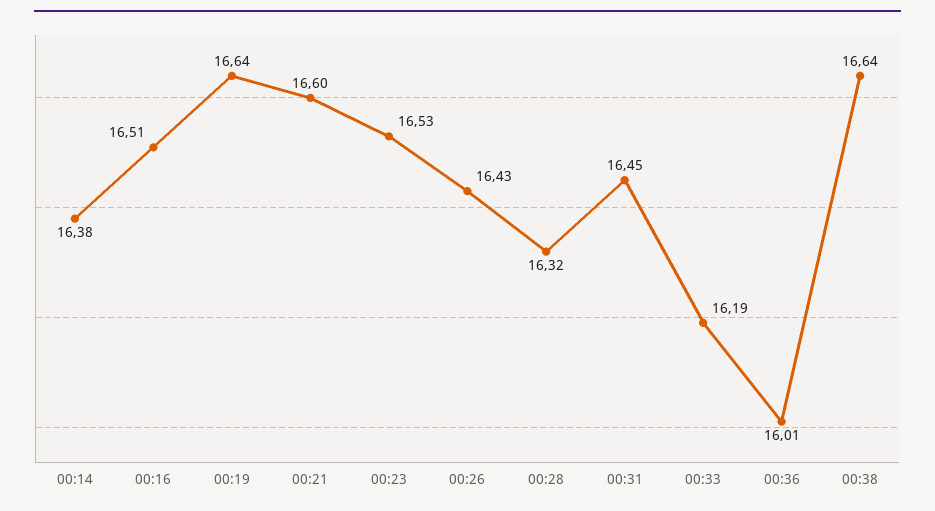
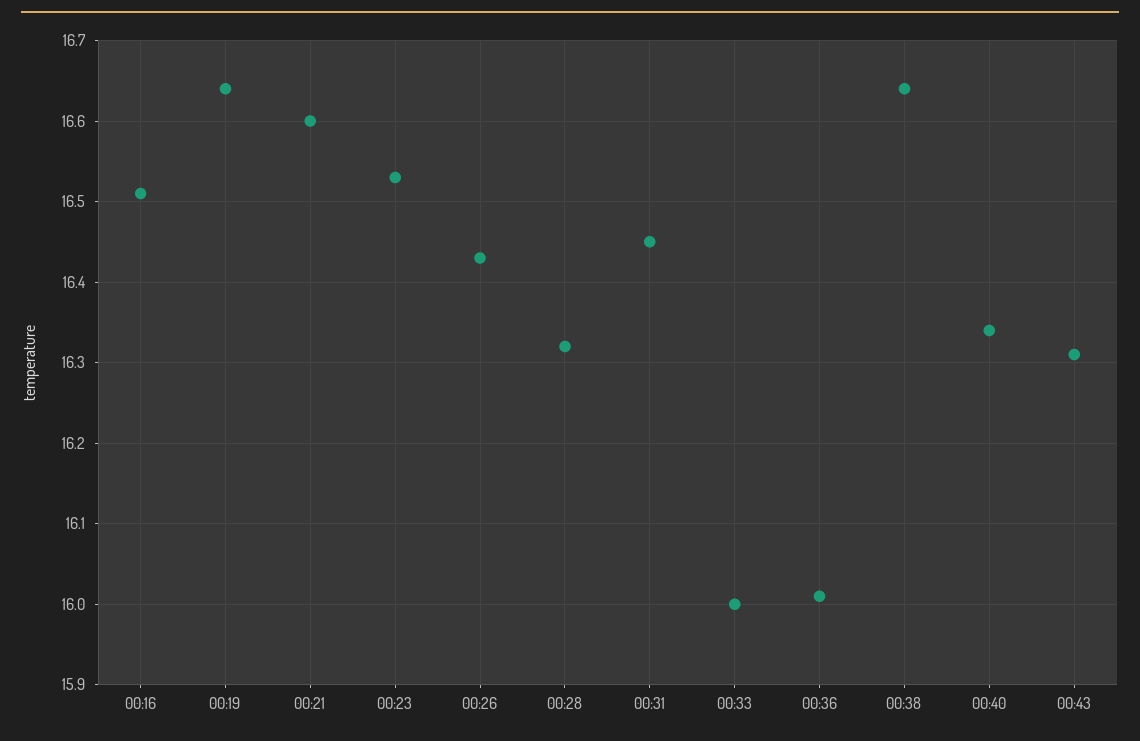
00:14: 16.38 -> none
00:33: 16.19 -> 16
00:40: none -> 16.34
00:43: none -> 16.31

